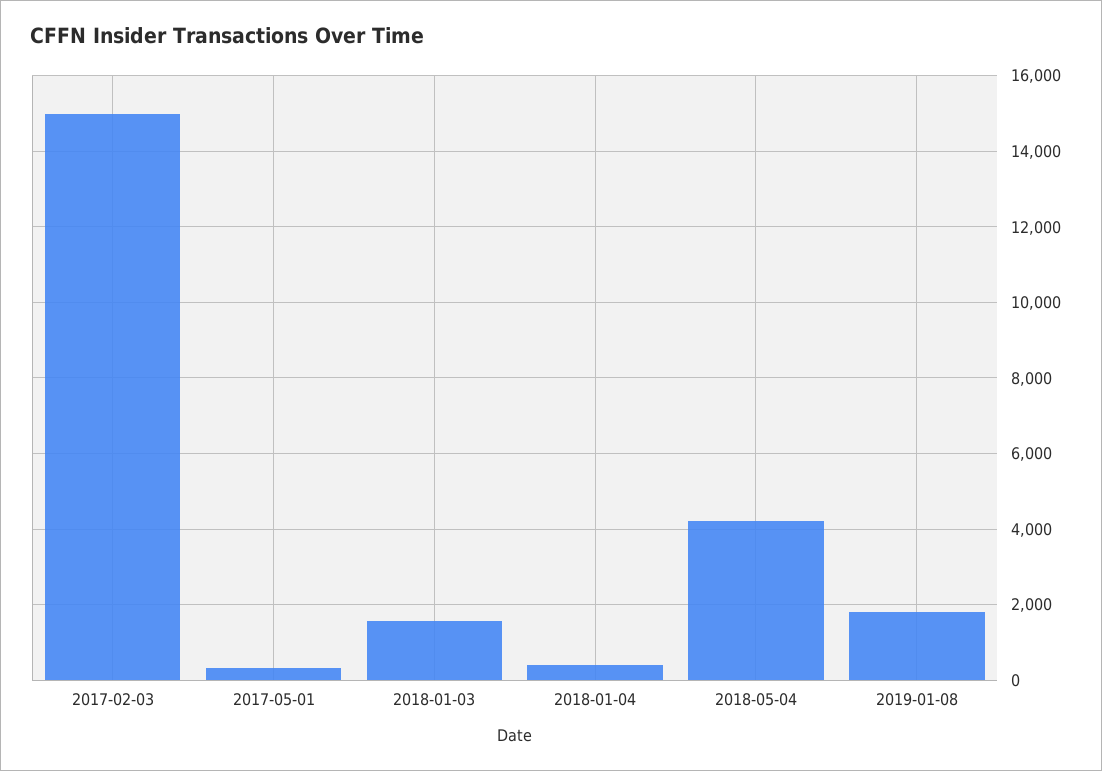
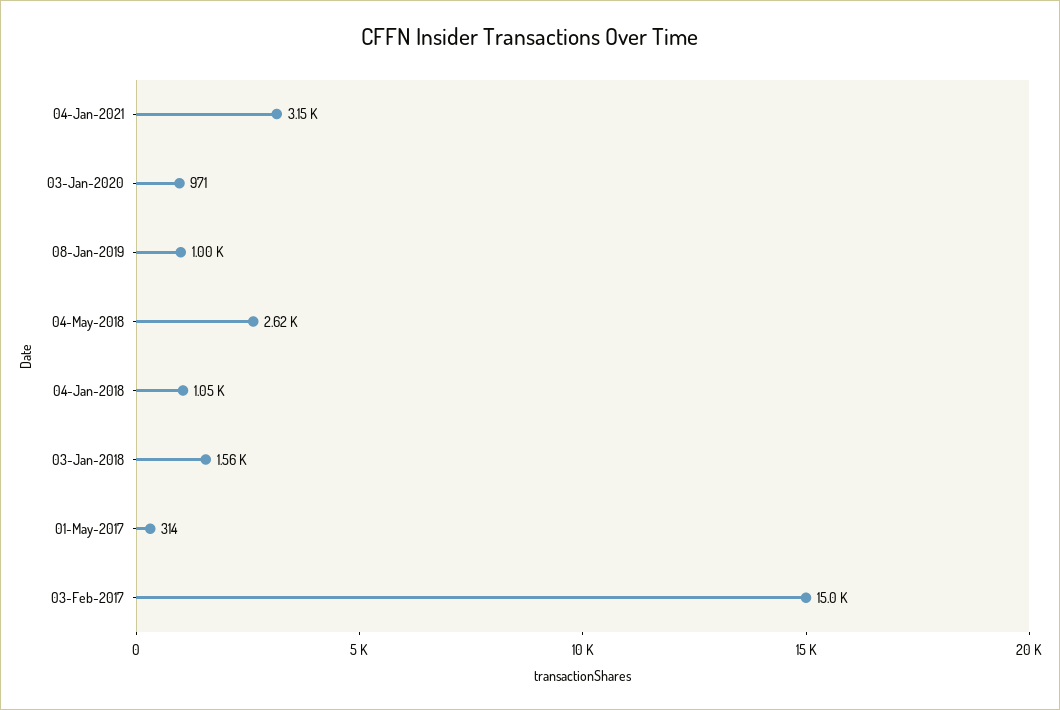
2018-01-04: 400 -> 1050
2018-05-04: 4200 -> 2620
2019-01-08: 1800 -> 1000
04-Jan-2021: none -> 3150
03-Jan-2020: none -> 971

